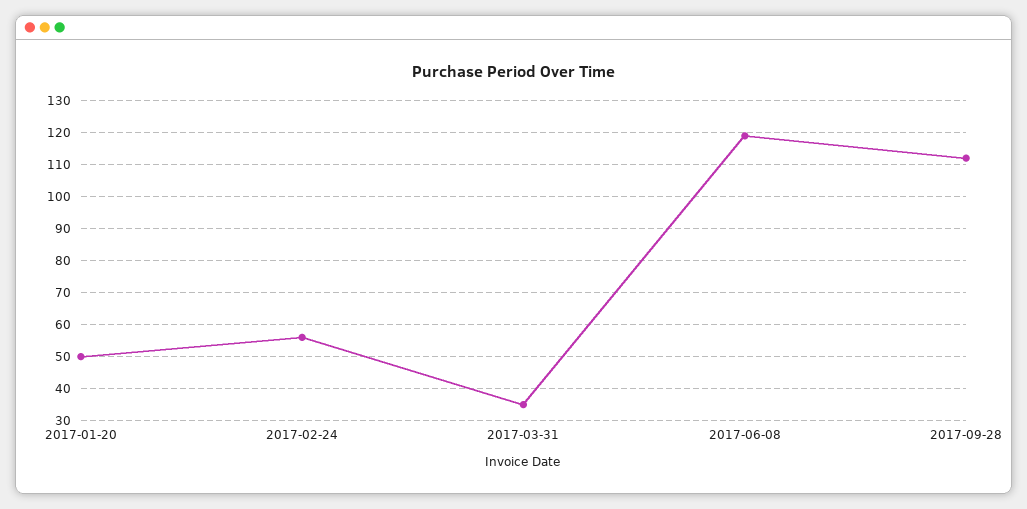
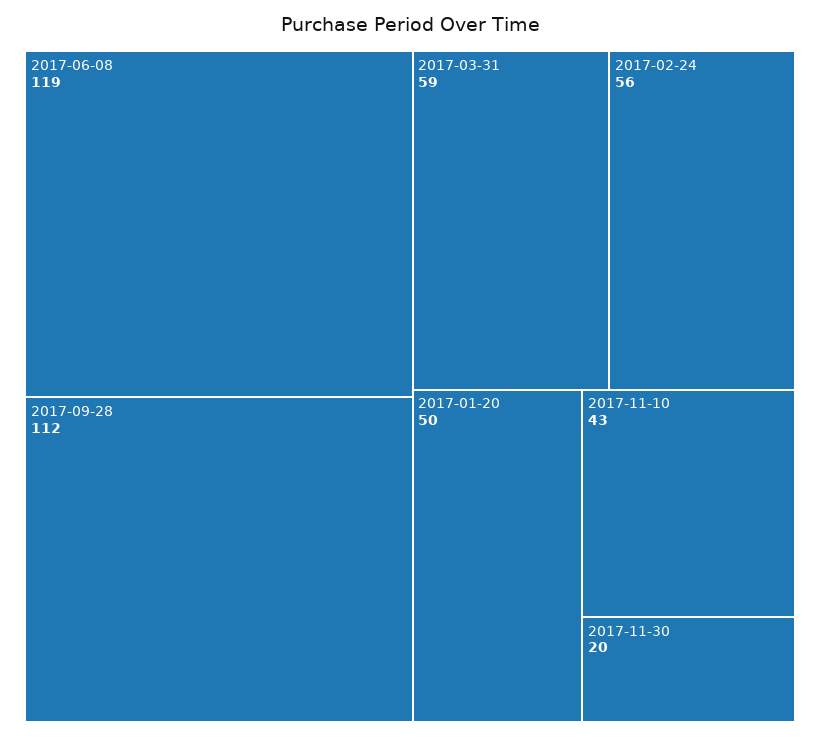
2017-03-31: 35 -> 59
2017-11-10: none -> 43
2017-11-30: none -> 20

